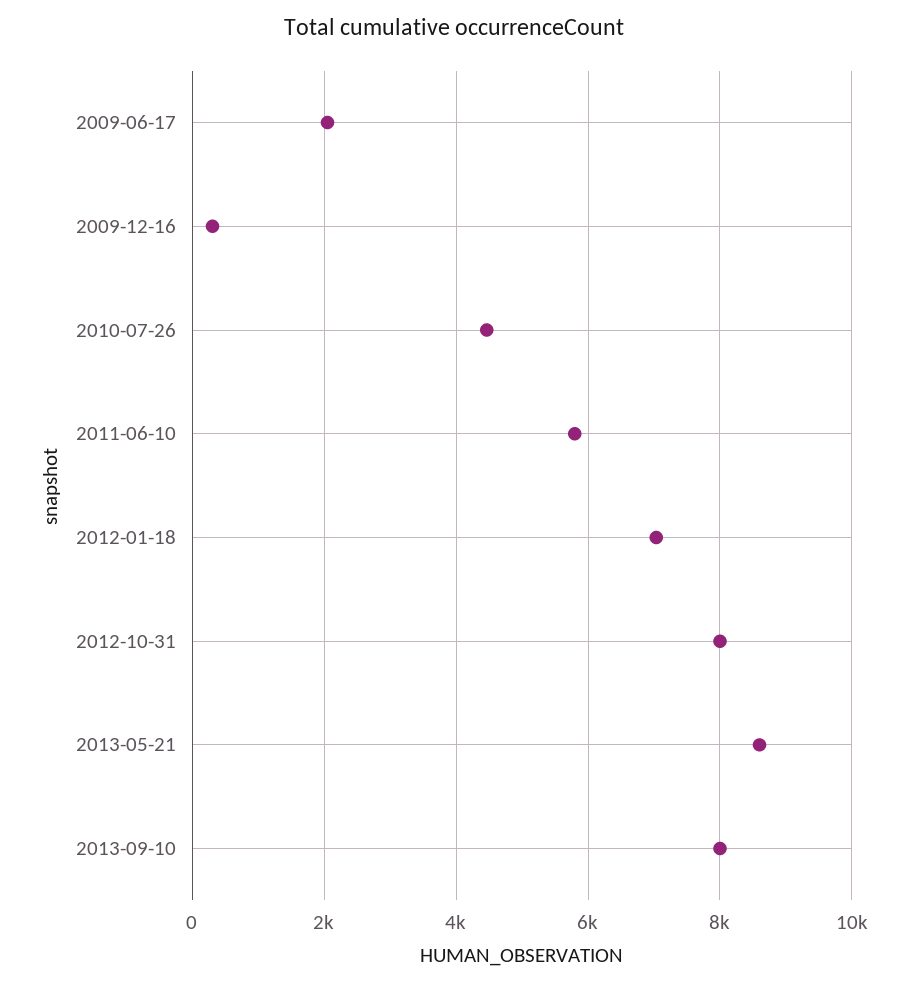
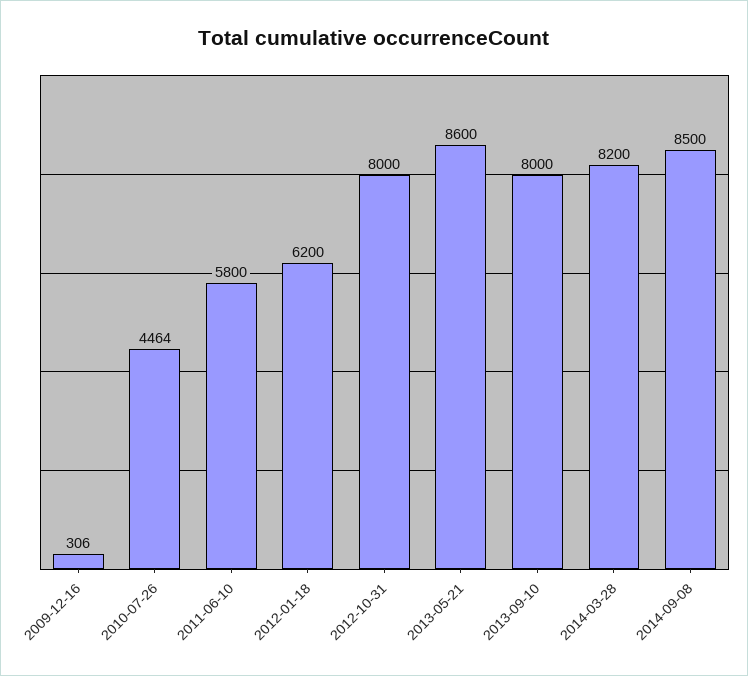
2009-06-17: 2000 -> none
2012-01-18: 7000 -> 6200
2014-03-28: none -> 8200
2014-09-08: none -> 8500

